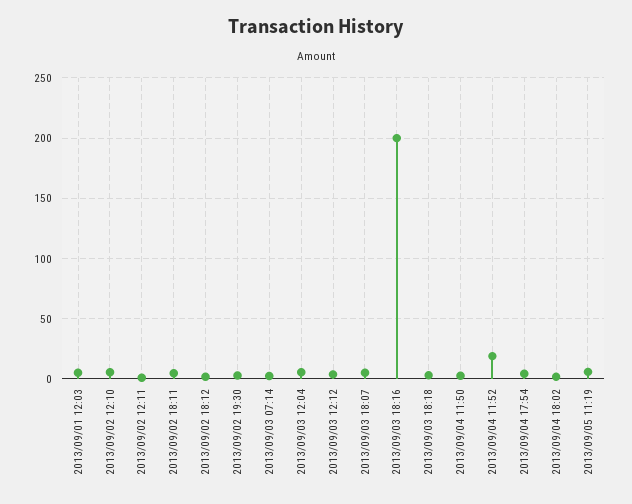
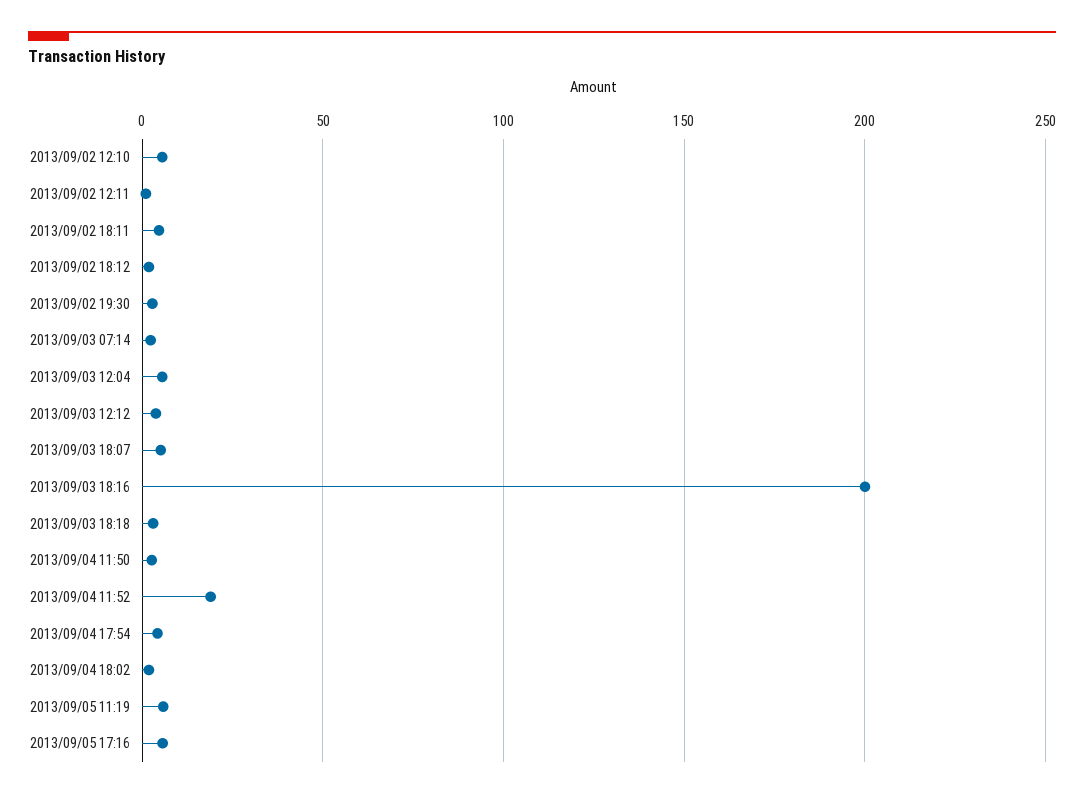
2013/09/01 12:03: 5 -> none
2013/09/05 17:16: none -> 5

